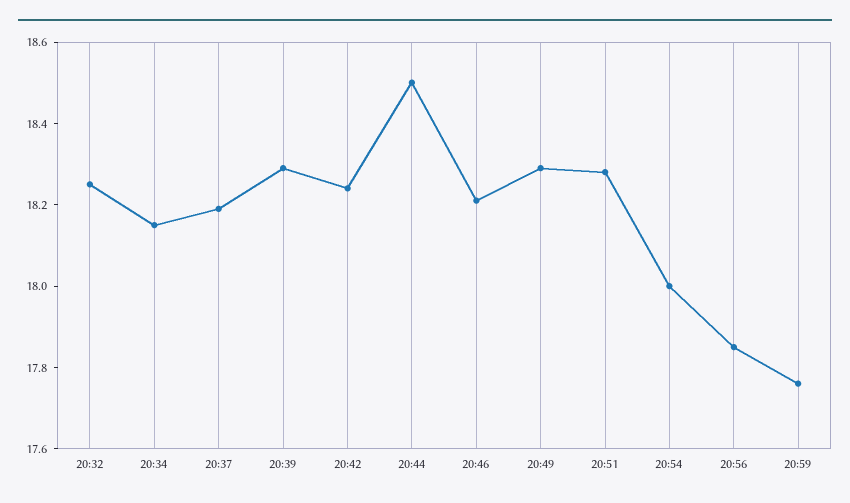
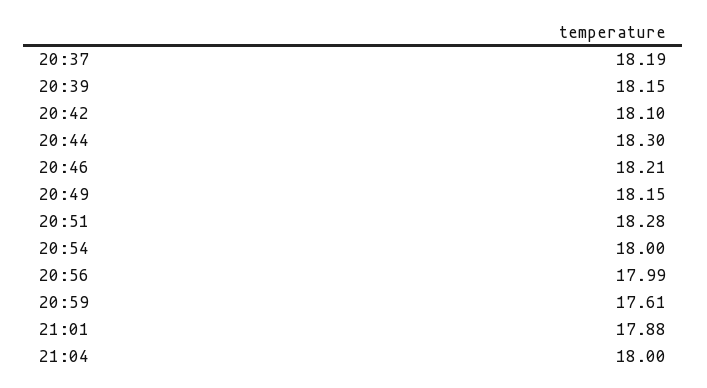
20:32: 18.25 -> none
20:34: 18.15 -> none
20:39: 18.3 -> 18.15
20:42: 18.25 -> 18.1
20:44: 18.5 -> 18.3
20:49: 18.3 -> 18.15
20:56: 17.85 -> 17.99
20:59: 17.75 -> 17.61
21:01: none -> 17.88
21:04: none -> 18

